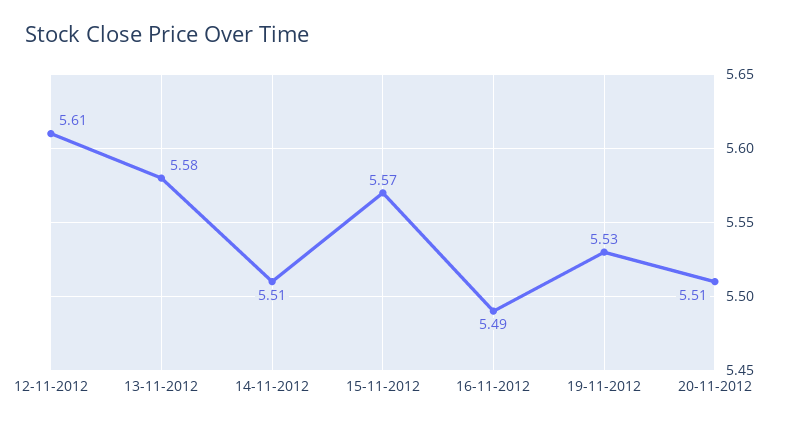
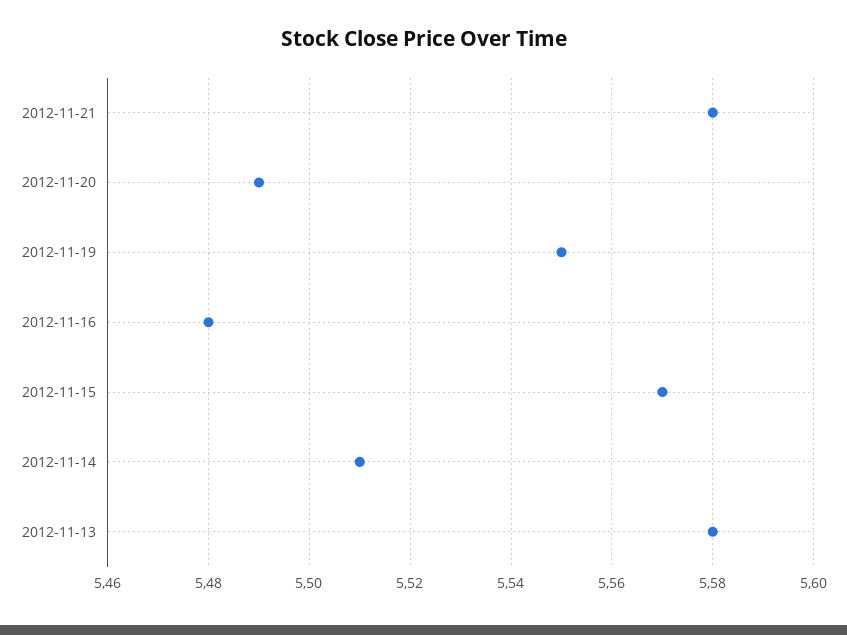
12-11-2012: 5.61 -> none
16-11-2012: 5.49 -> 5.48
19-11-2012: 5.53 -> 5.55
20-11-2012: 5.51 -> 5.49
2012-11-21: none -> 5.58

